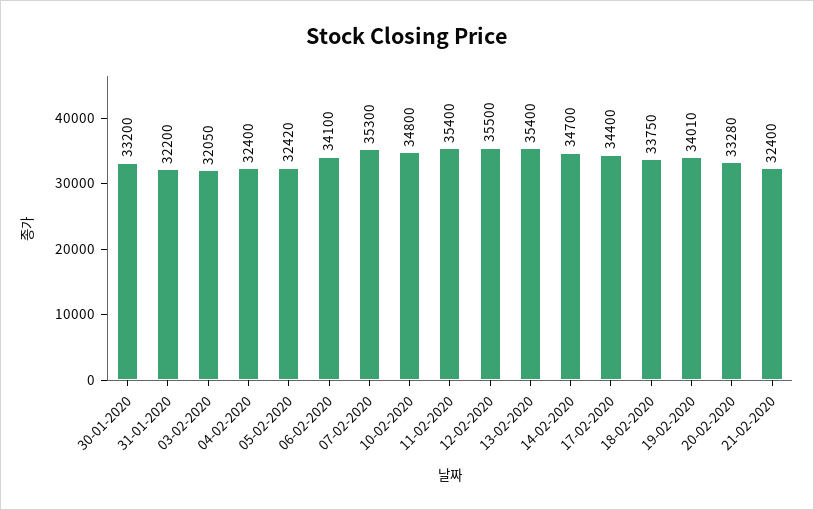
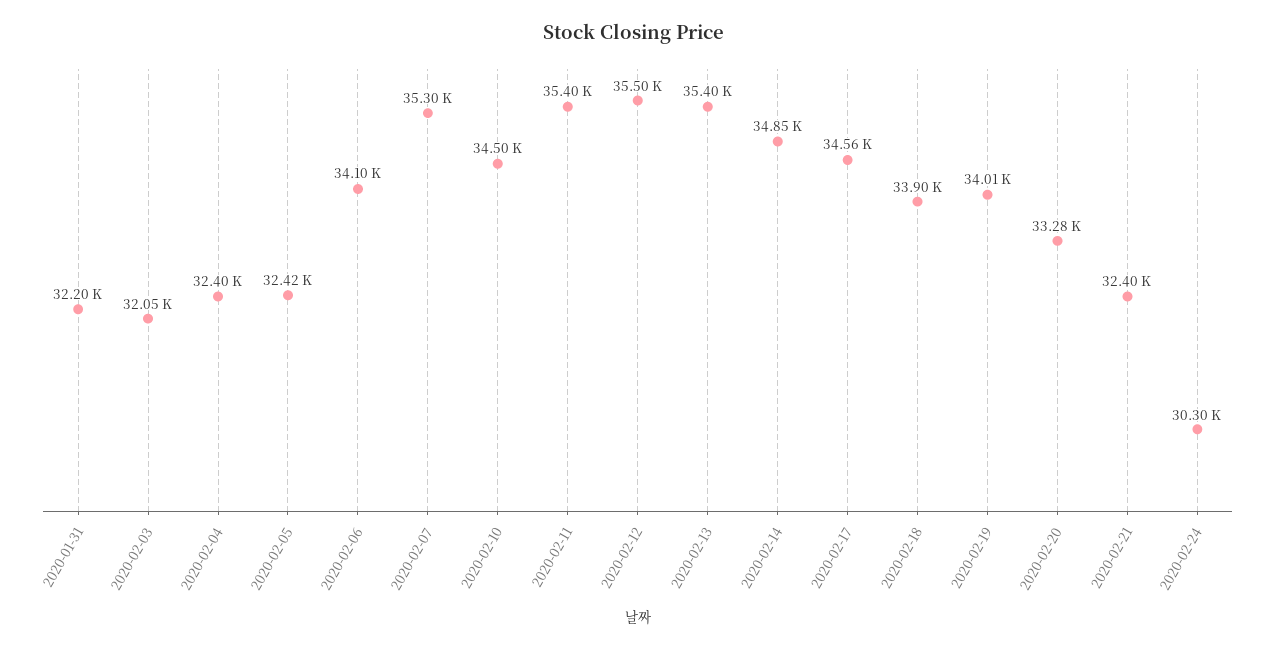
30-01-2020: 33200 -> none
10-02-2020: 34800 -> 34500
14-02-2020: 34700 -> 34850
17-02-2020: 34400 -> 34560
18-02-2020: 33750 -> 33900
2020-02-24: none -> 30300

